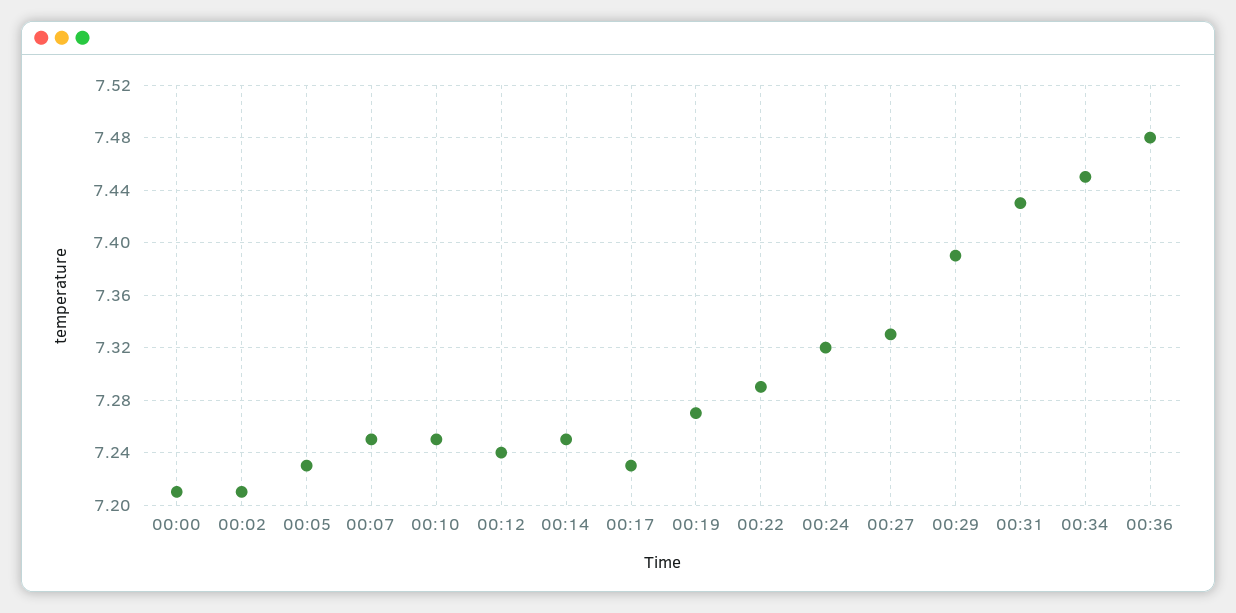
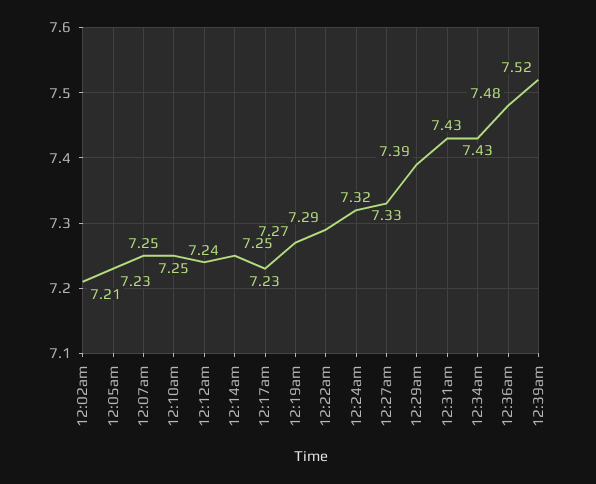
00:00: 7.21 -> none
00:34: 7.45 -> 7.43
12:39am: none -> 7.52

